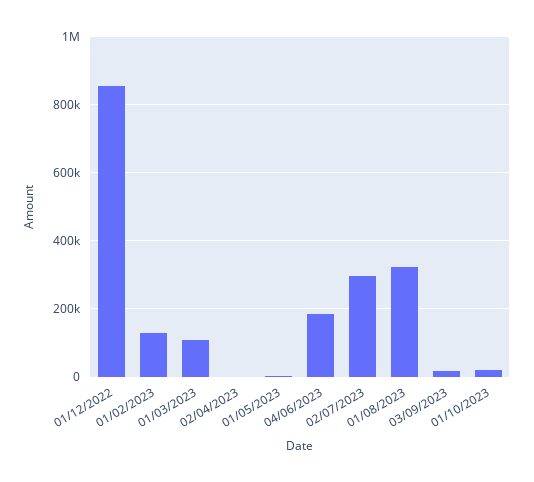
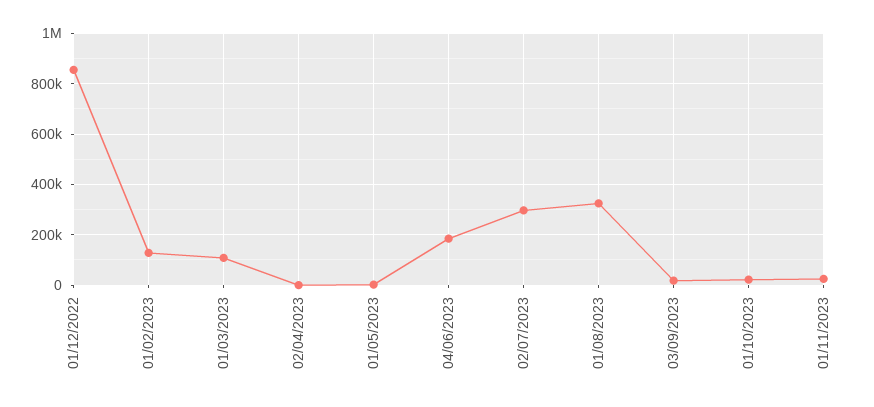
01/11/2023: none -> 25000

